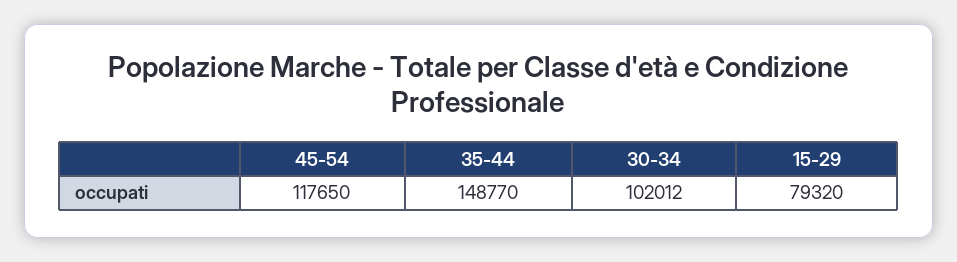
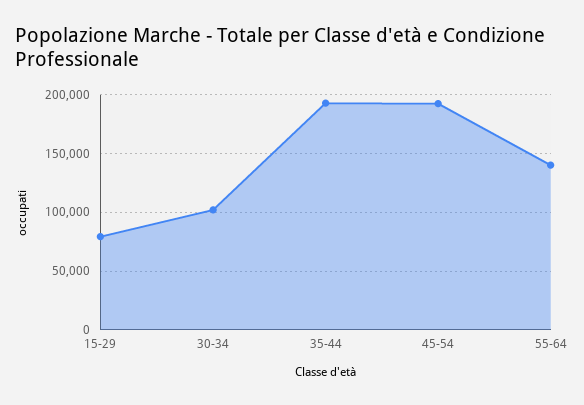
45-54: 117650 -> 190000
35-44: 148770 -> 190000
55-64: none -> 140000

